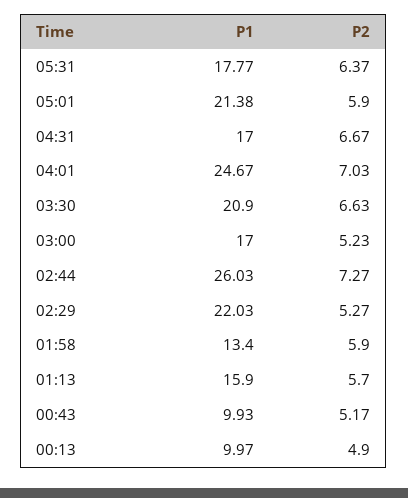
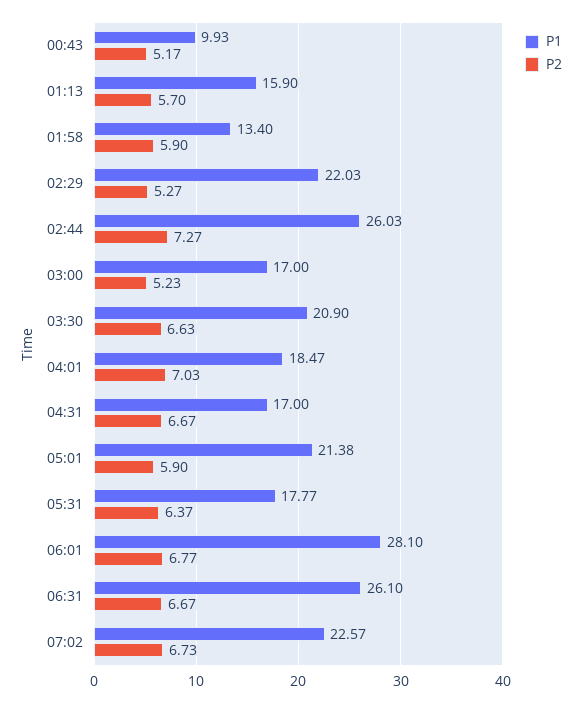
P1, 04:01: 24.67 -> 18.47
P1, 00:13: 9.97 -> none
P2, 00:13: 4.9 -> none
P1, 06:01: none -> 28.1
P2, 06:01: none -> 6.77
P1, 06:31: none -> 26.1
P2, 06:31: none -> 6.67
P1, 07:02: none -> 22.57
P2, 07:02: none -> 6.73

